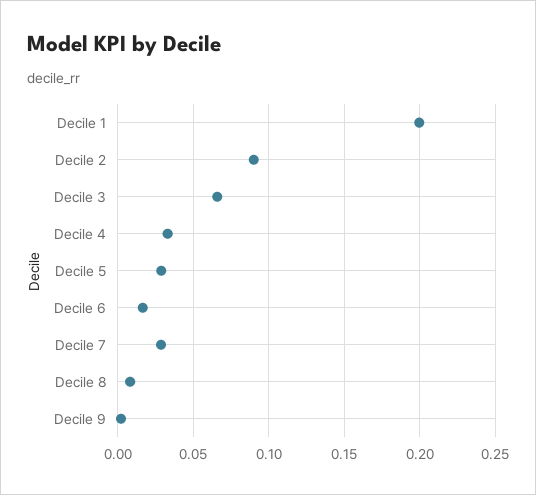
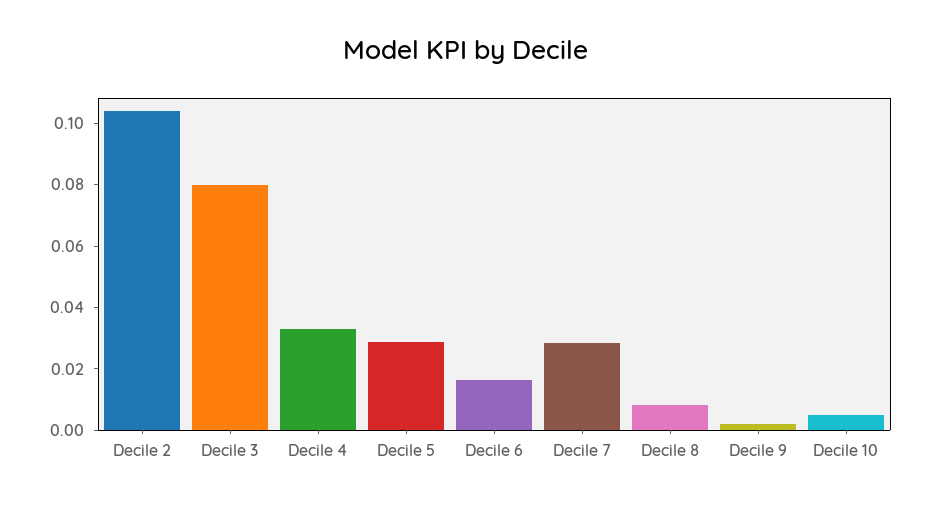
Decile 1: 0.2 -> none
Decile 2: 0.09 -> 0.105
Decile 3: 0.065 -> 0.08
Decile 10: none -> 0.005

